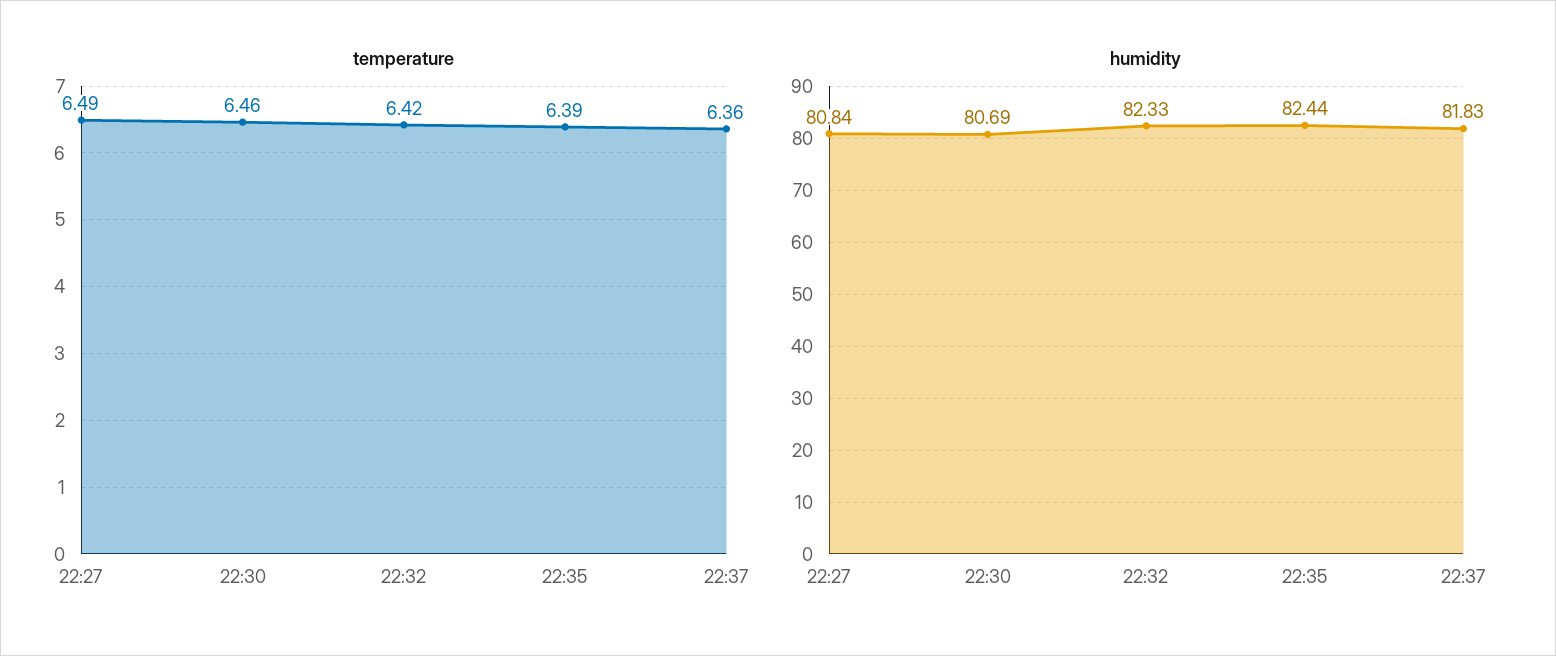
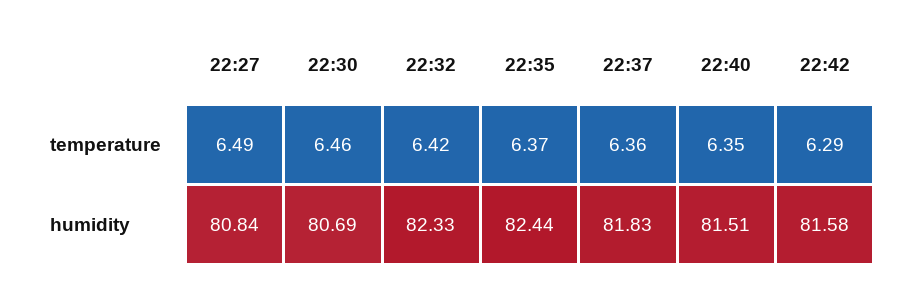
temperature, 22:35: 6.39 -> 6.37
temperature, 22:40: none -> 6.35
temperature, 22:42: none -> 6.29
humidity, 22:40: none -> 81.51
humidity, 22:42: none -> 81.58

